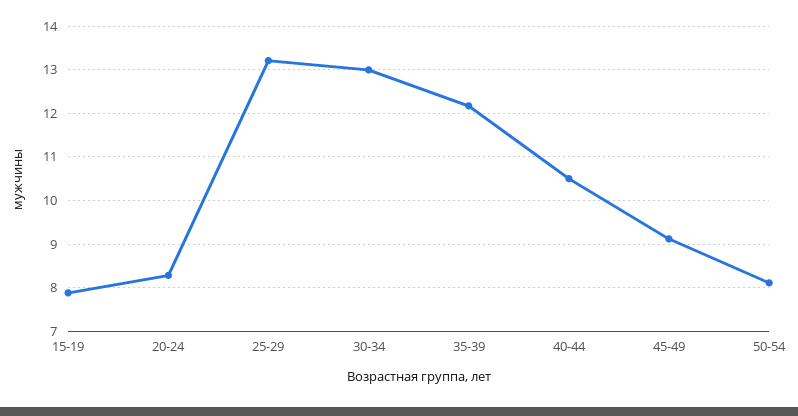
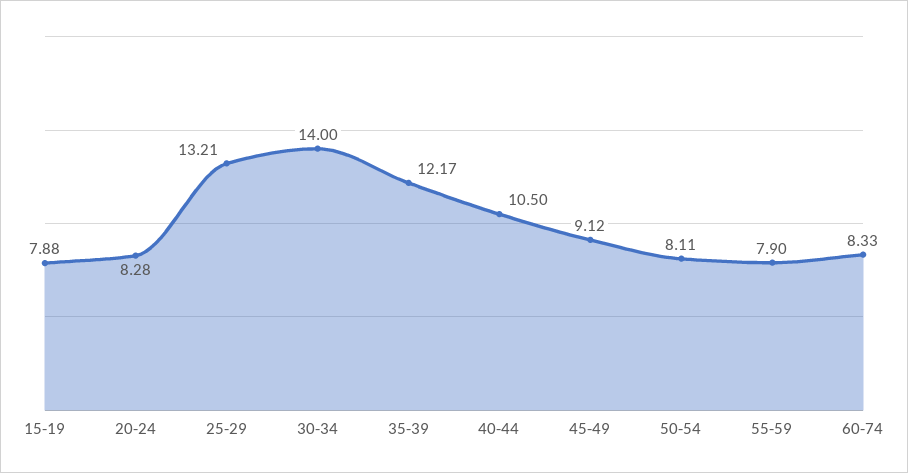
30-34: 13 -> 14
55-59: none -> 7.9
60-74: none -> 8.33

